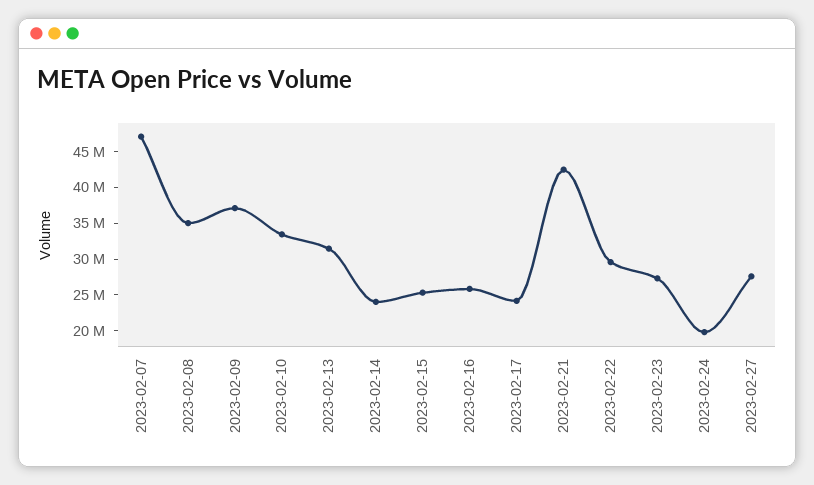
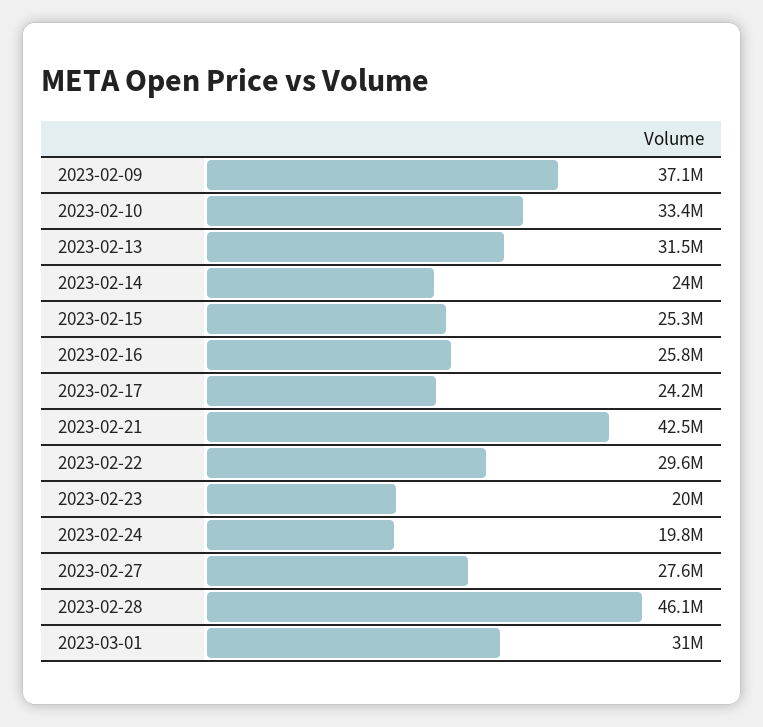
2023-02-07: 47500000 -> none
2023-02-08: 35000000 -> none
2023-02-23: 27500000 -> 20000000
2023-02-28: none -> 46100000
2023-03-01: none -> 31000000

